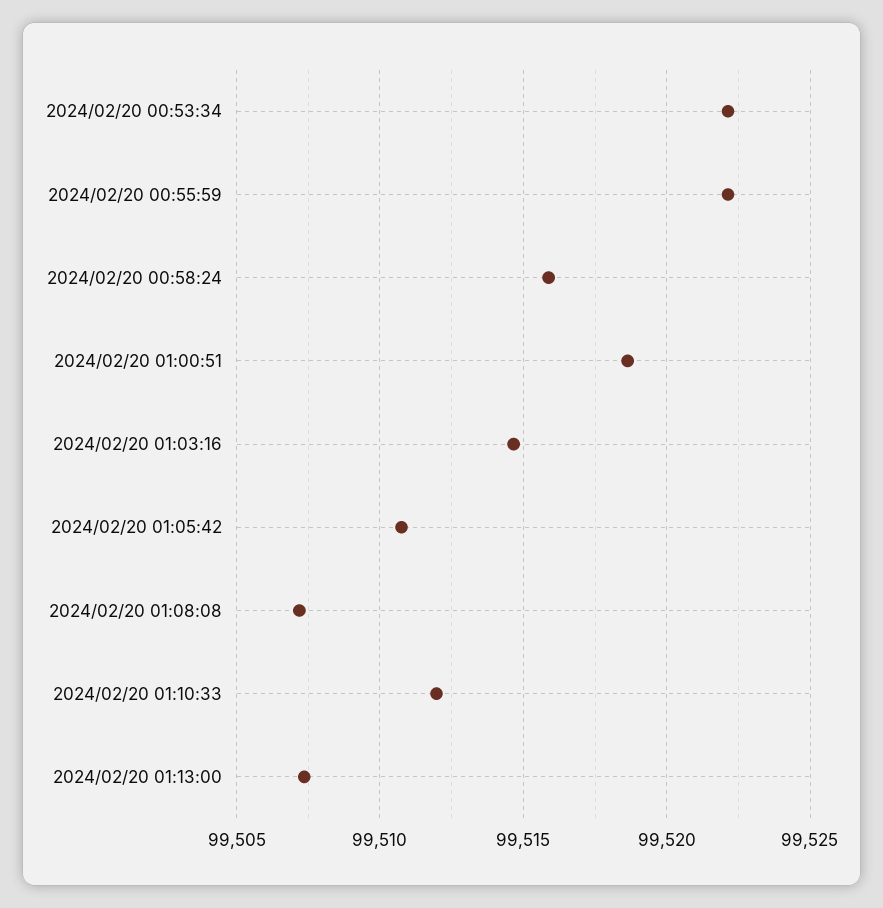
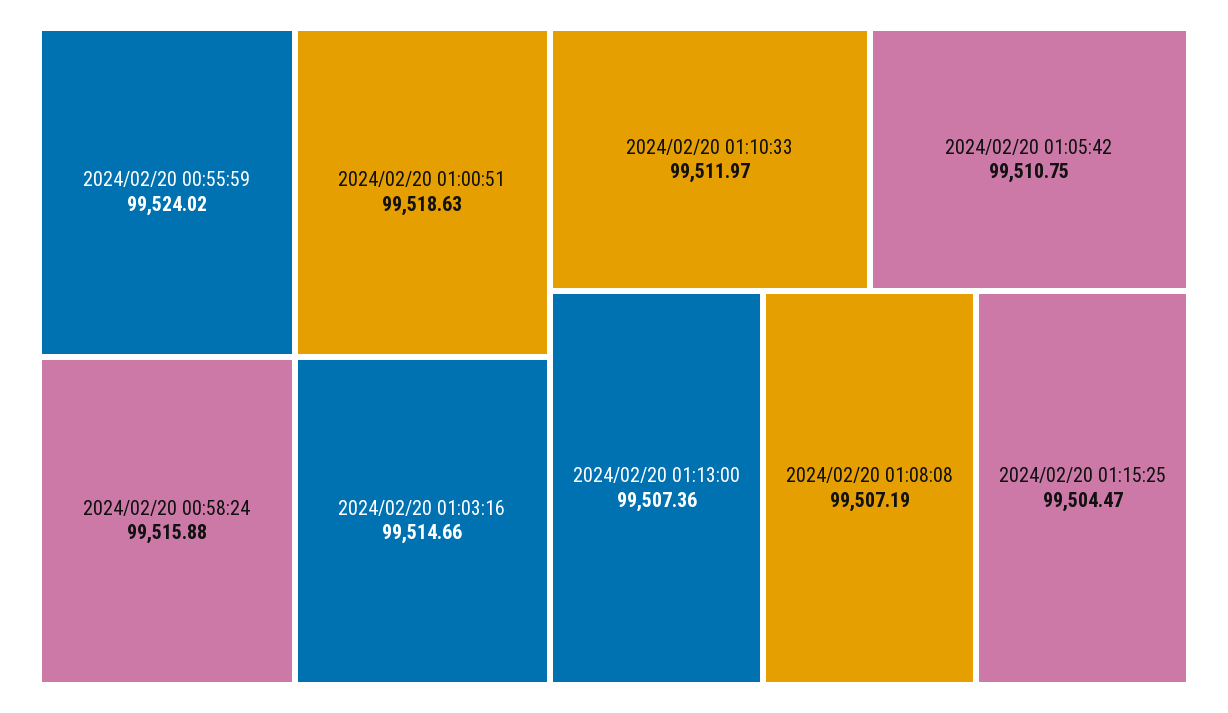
2024/02/20 00:53:34: 99522 -> none
2024/02/20 00:55:59: 99522 -> 99524.02
2024/02/20 01:15:25: none -> 99504.47

